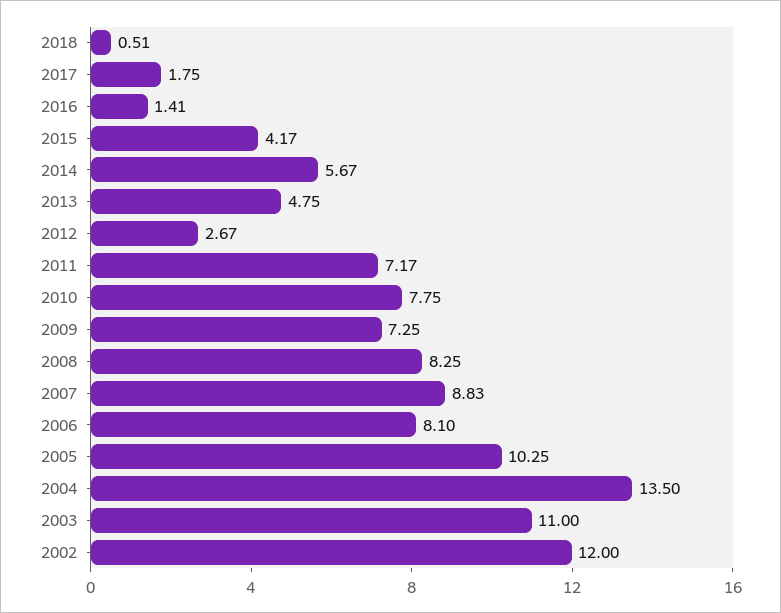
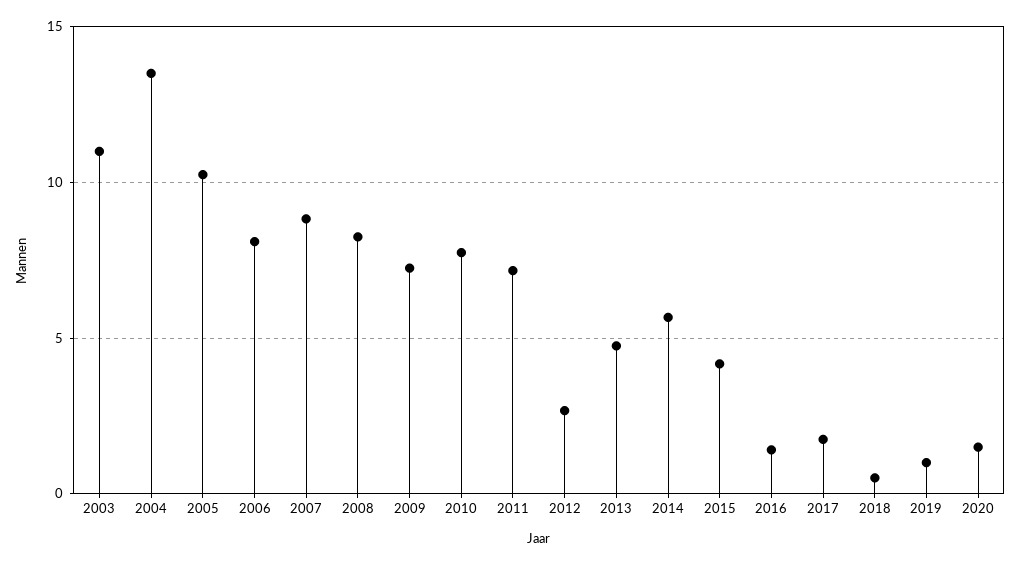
2002: 12 -> none
2019: none -> 1
2020: none -> 1.5

